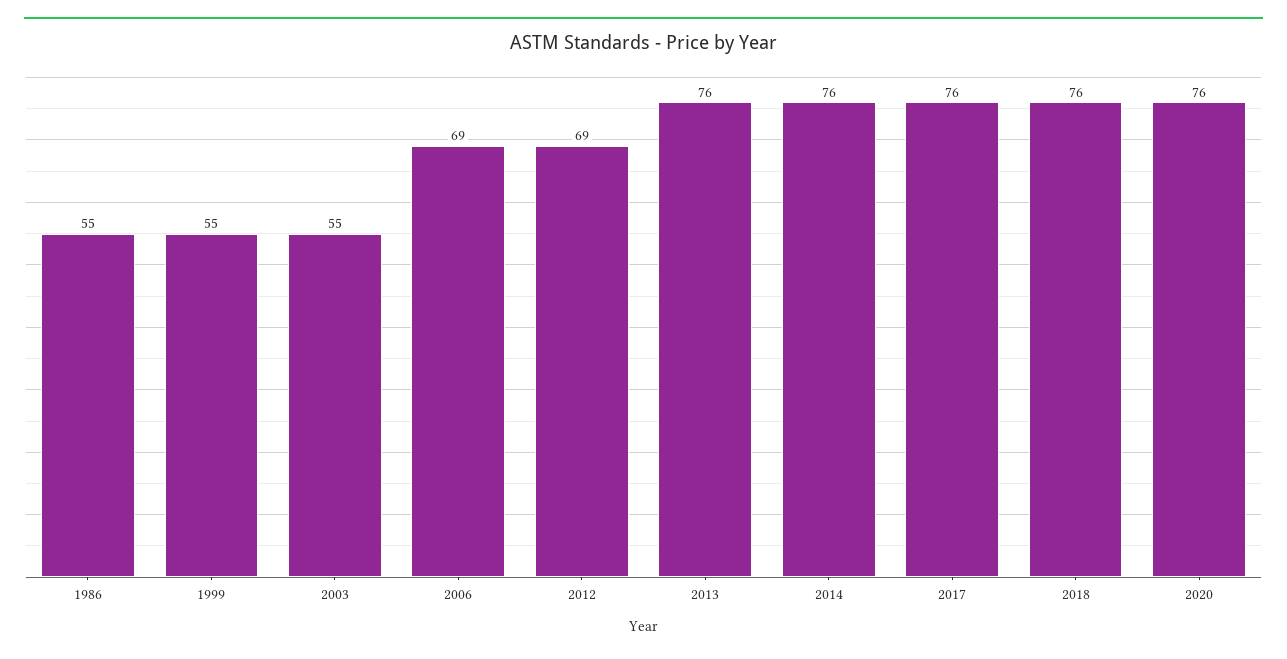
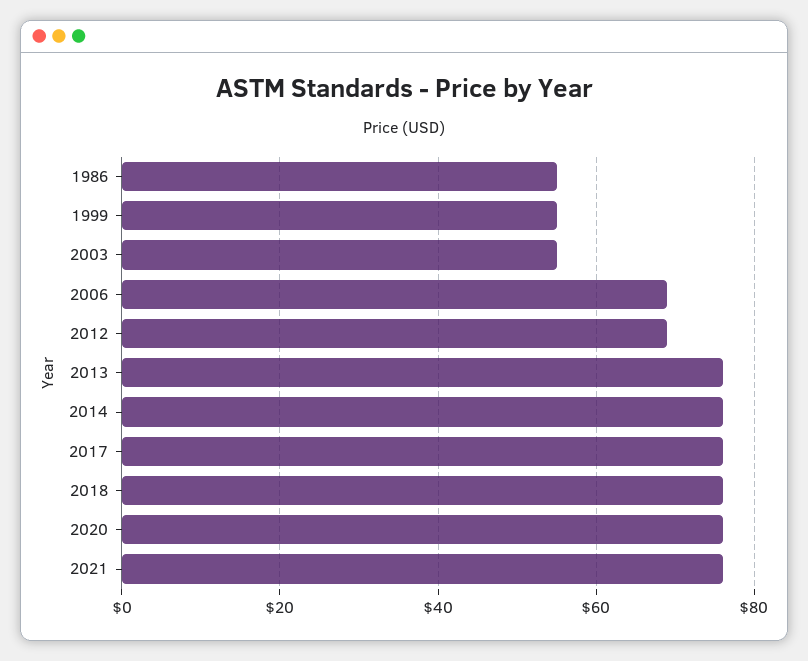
2021: none -> 75

